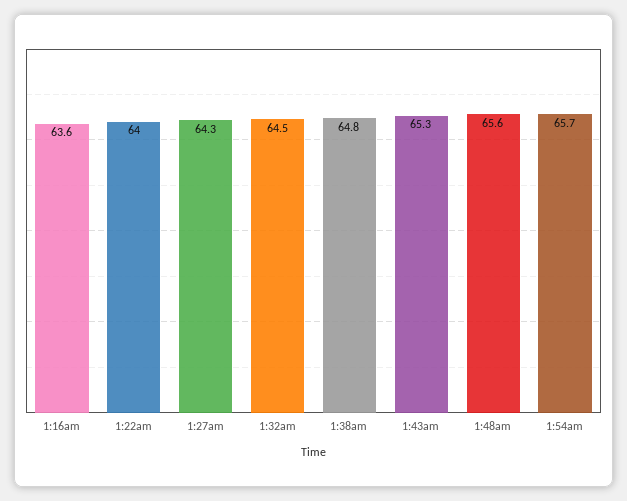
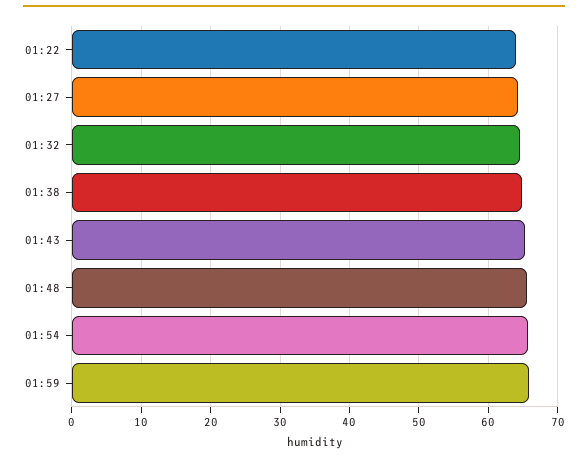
1:16am: 63.6 -> none
01:59: none -> 66

